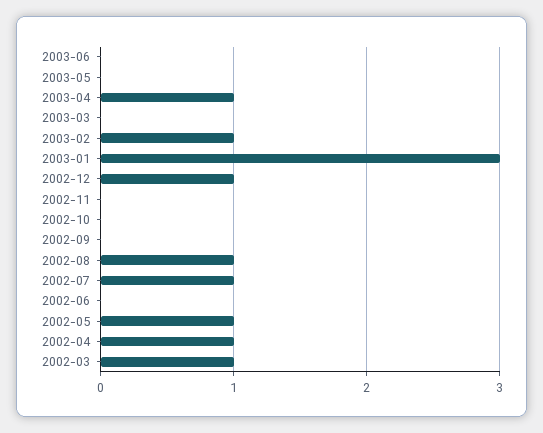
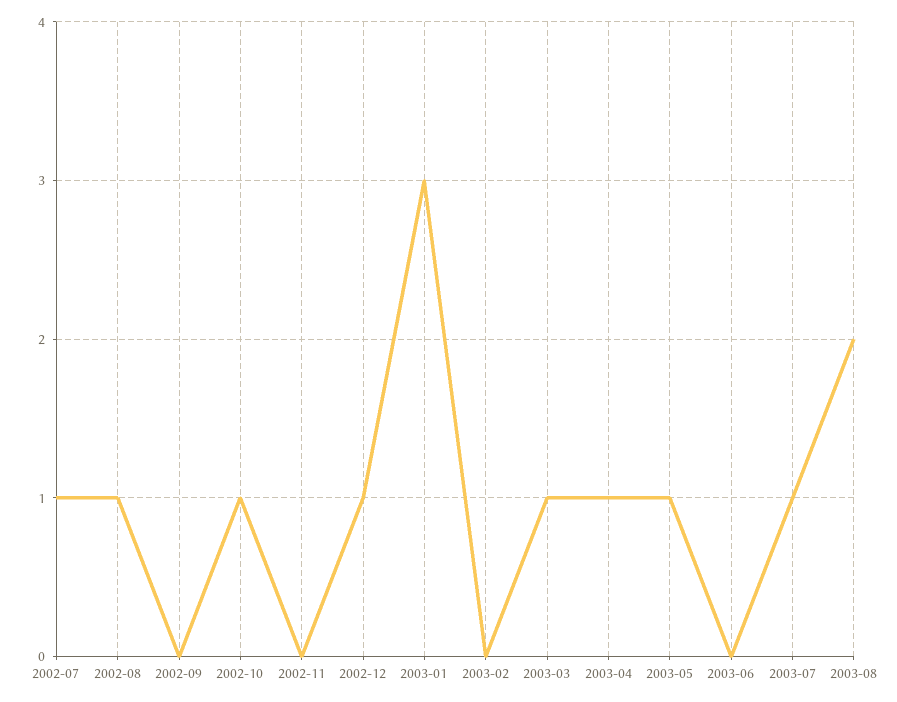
2003-05: 0 -> 1
2003-03: 0 -> 1
2003-02: 1 -> 0
2002-10: 0 -> 1
2002-06: 0 -> none
2002-05: 1 -> none
2002-04: 1 -> none
2002-03: 1 -> none
2003-07: none -> 1
2003-08: none -> 2

